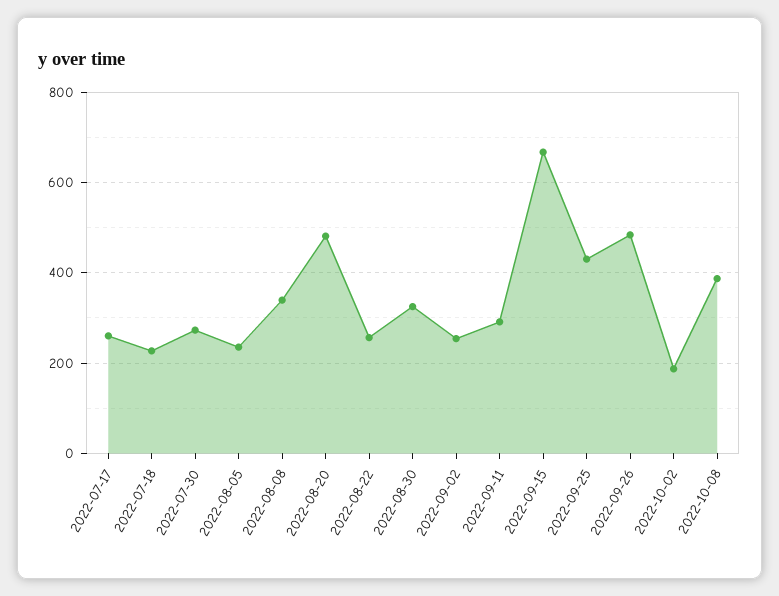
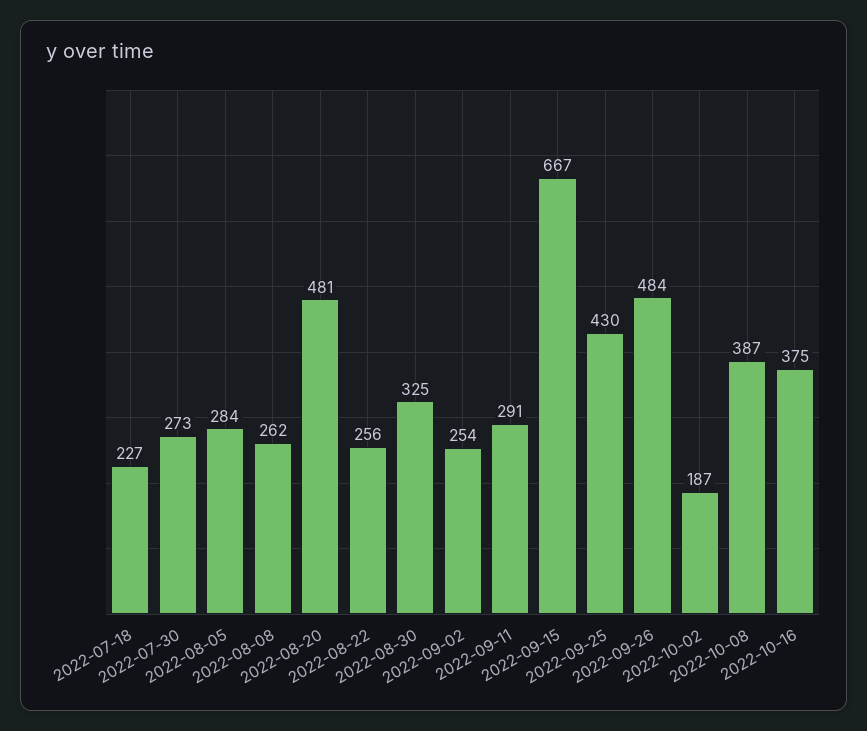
2022-07-17: 260 -> none
2022-08-05: 240 -> 284
2022-08-08: 340 -> 262
2022-10-16: none -> 375

